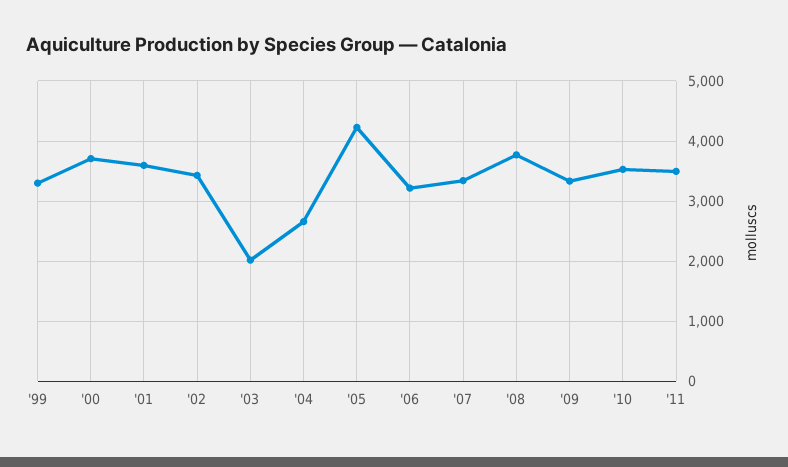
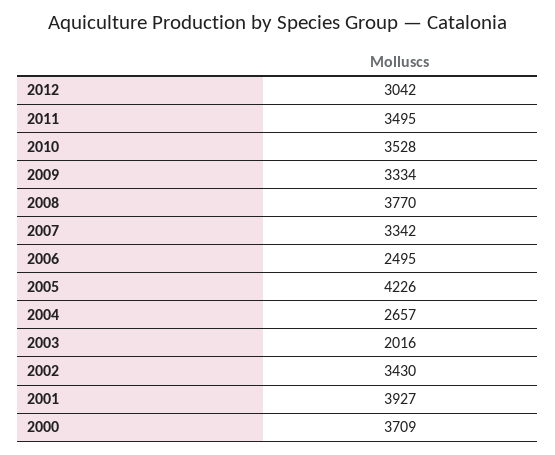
'99: 3300 -> none
'01: 3600 -> 3927
'06: 3200 -> 2495
2012: none -> 3042

